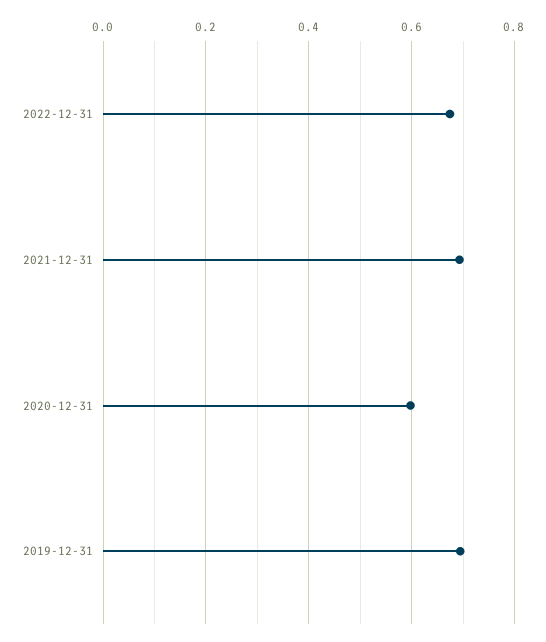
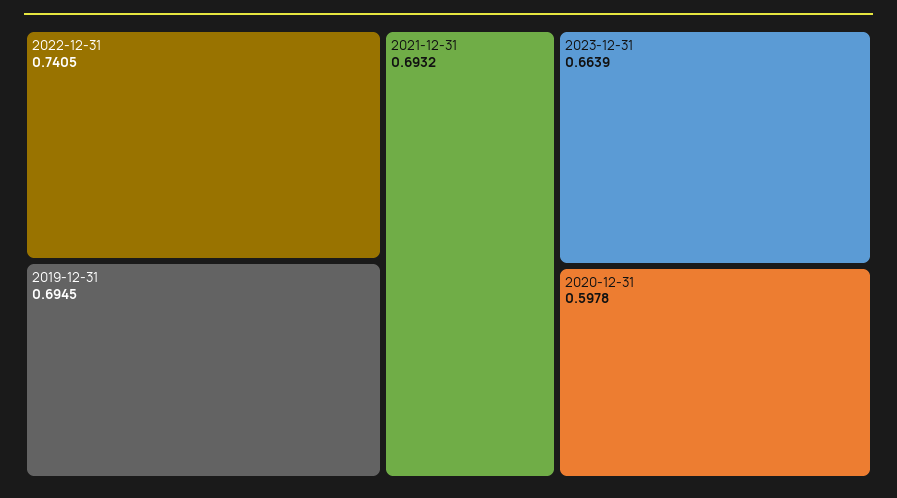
2022-12-31: 0.68 -> 0.7405
2023-12-31: none -> 0.6639

